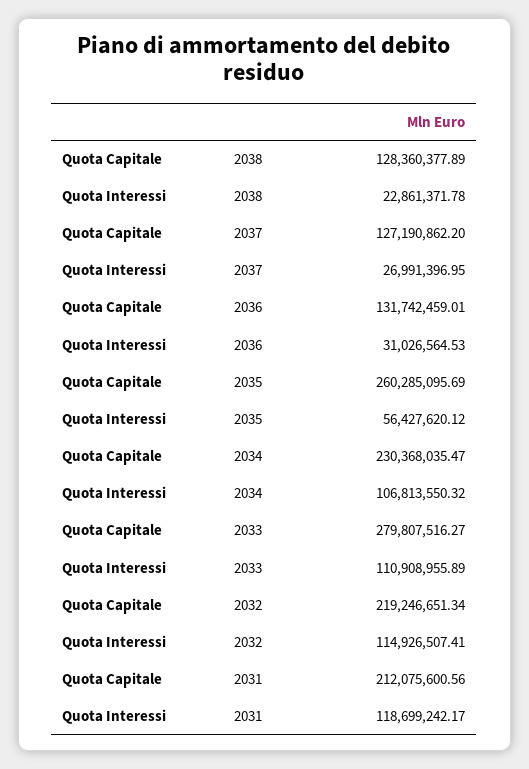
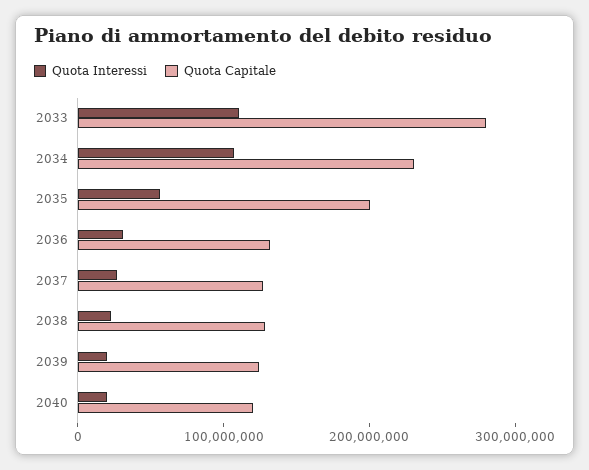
Quota Capitale, 2035: 260285095.69 -> 200000000
Quota Capitale, 2032: 219246651.34 -> none
Quota Interessi, 2032: 114926507.41 -> none
Quota Capitale, 2031: 212075600.56 -> none
Quota Interessi, 2031: 118699242.17 -> none
Quota Interessi, 2039: none -> 20000000
Quota Capitale, 2039: none -> 120000000
Quota Interessi, 2040: none -> 20000000
Quota Capitale, 2040: none -> 120000000

